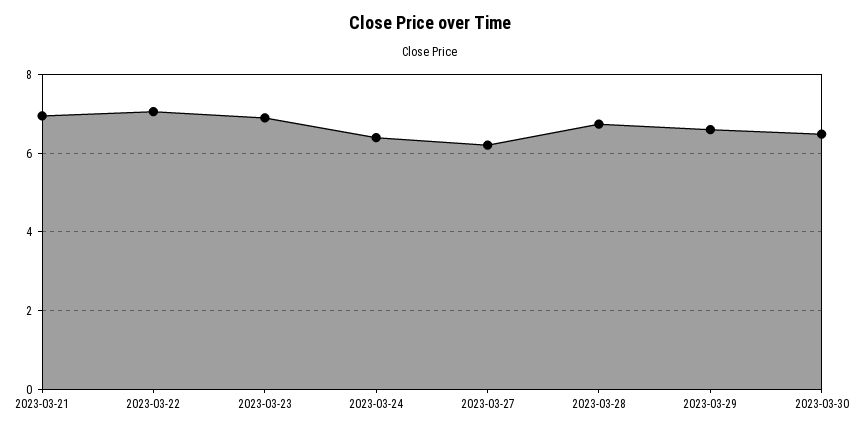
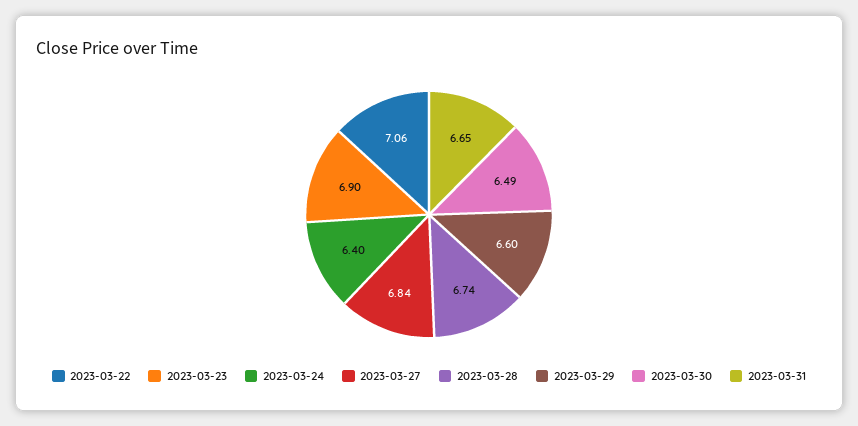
2023-03-21: 7 -> none
2023-03-27: 6.2 -> 6.84
2023-03-31: none -> 6.65

